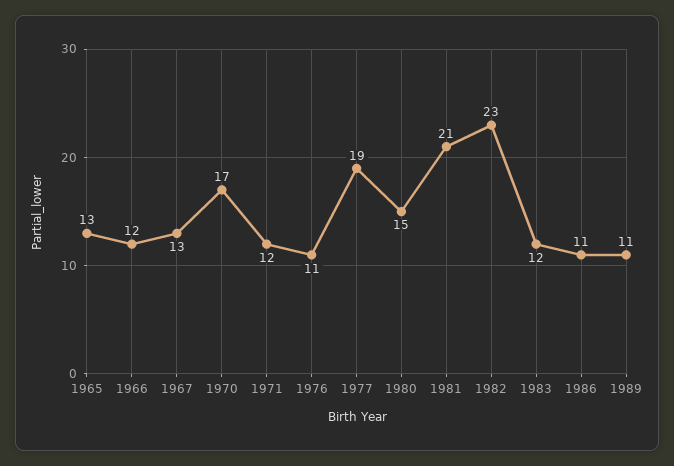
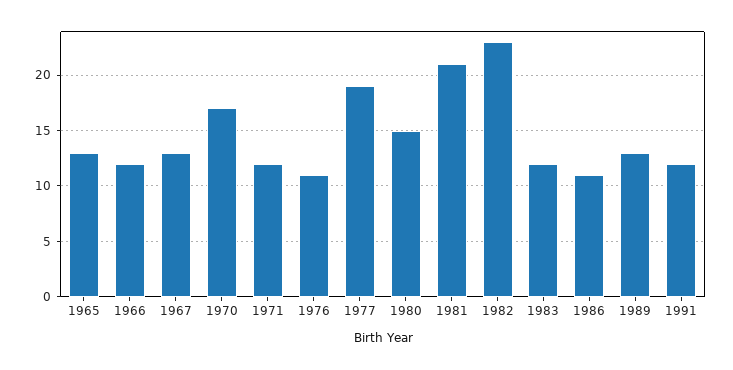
1989: 11 -> 13
1991: none -> 12

